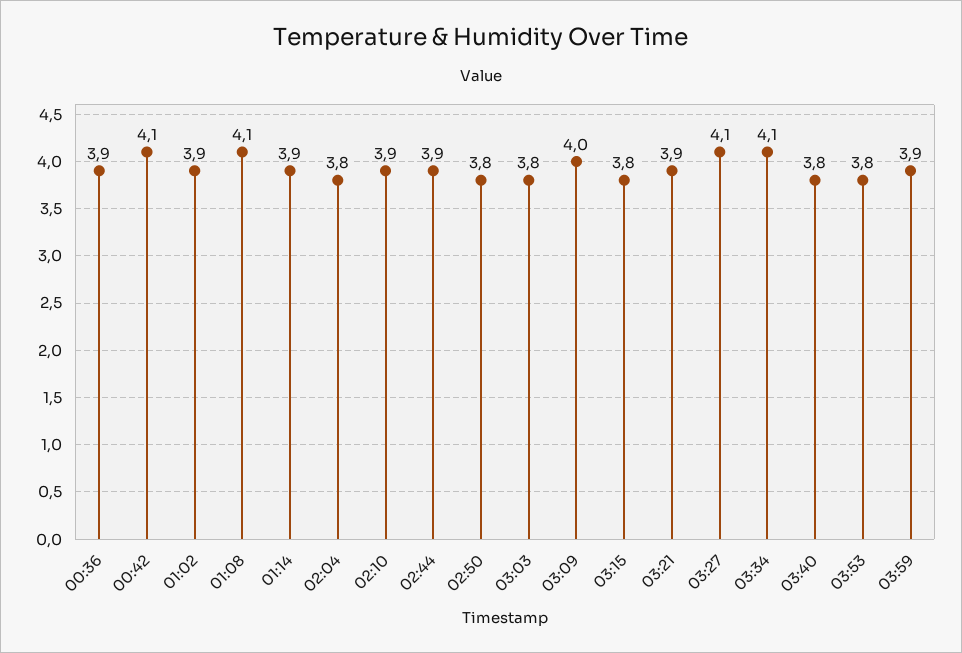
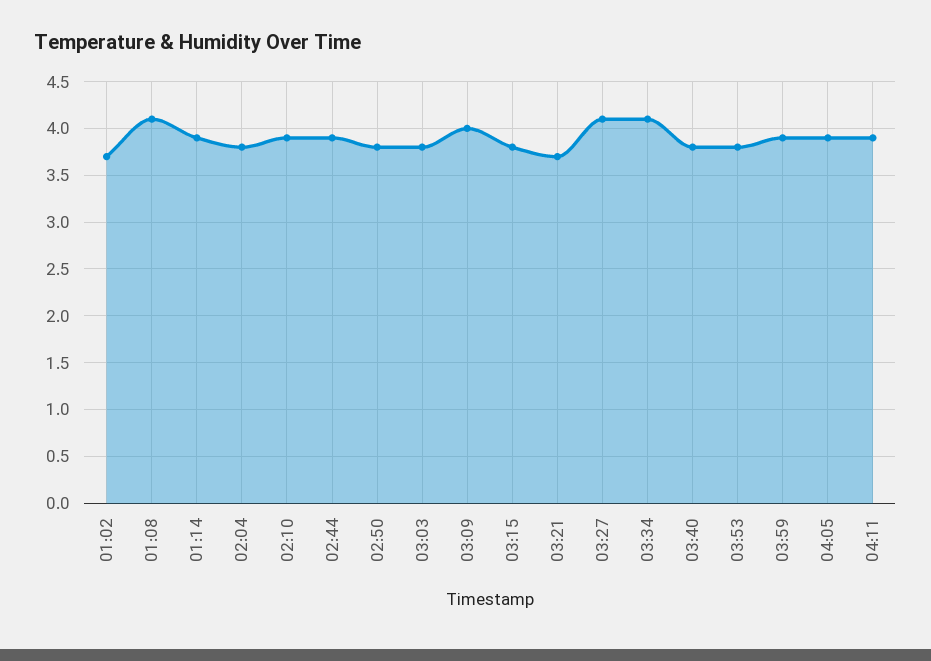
00:36: 3.9 -> none
00:42: 4.1 -> none
01:02: 3.9 -> 3.7
03:21: 3.9 -> 3.7
04:05: none -> 3.9
04:11: none -> 3.9

